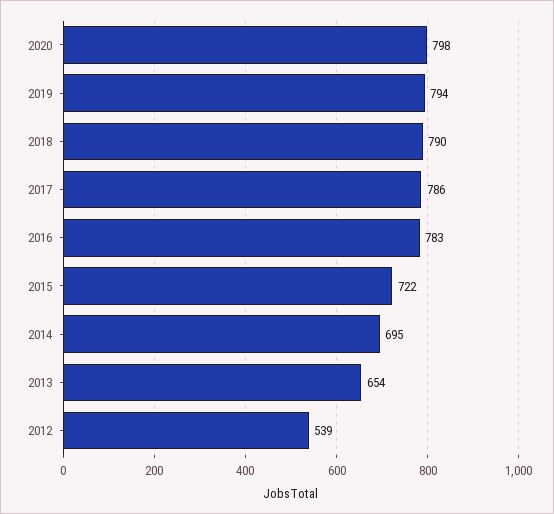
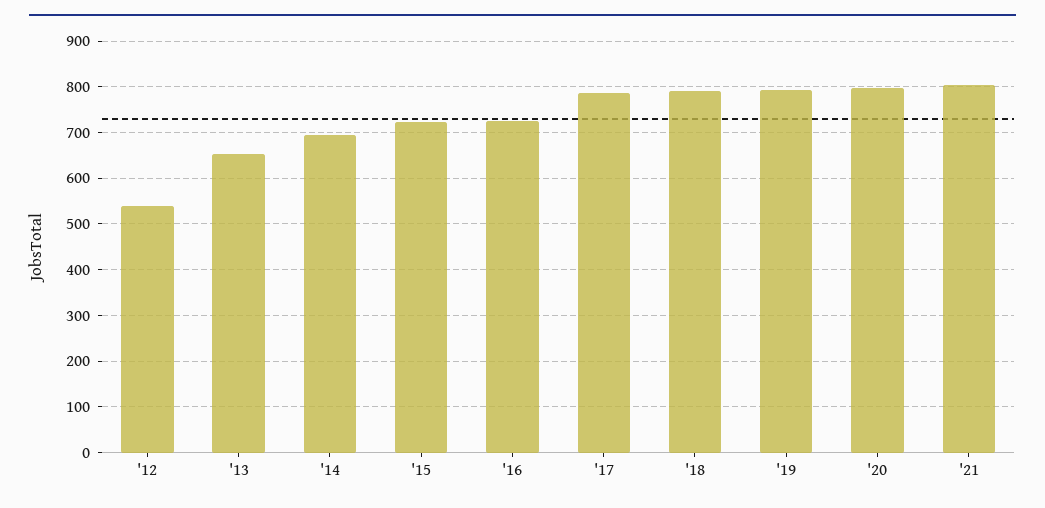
2016: 783 -> 720
'21: none -> 800

